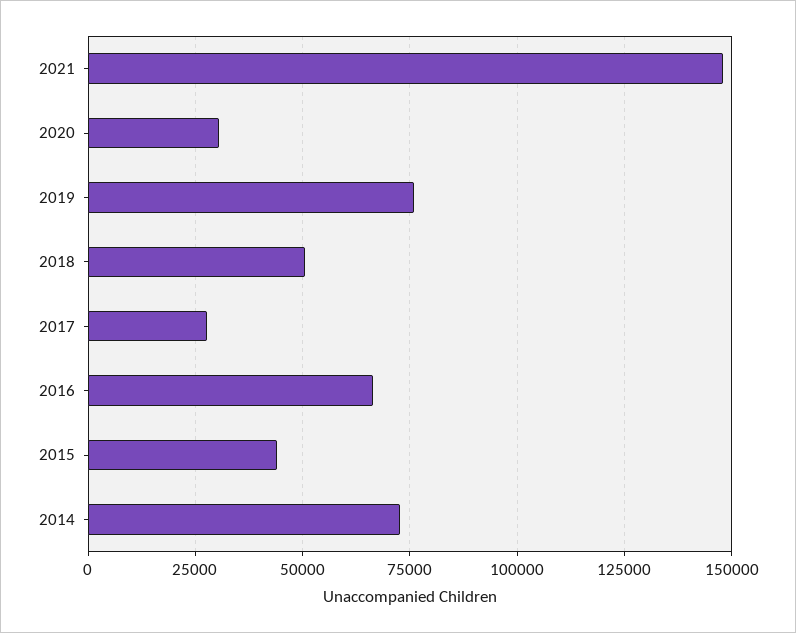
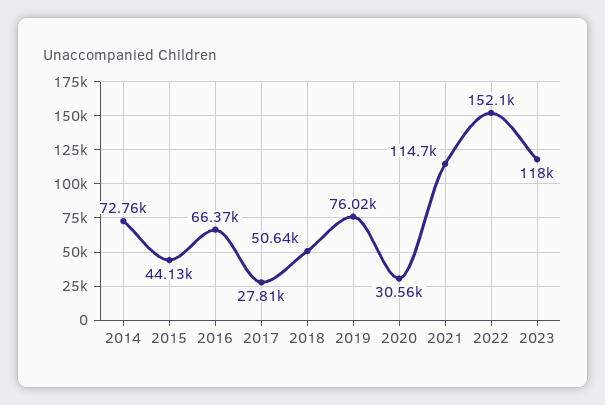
2021: 147500 -> 114700
2022: none -> 152100
2023: none -> 118000

